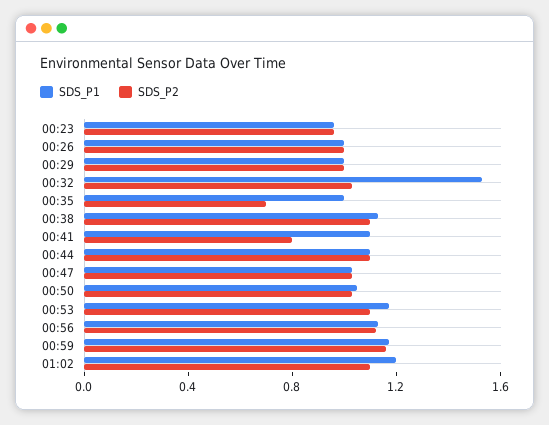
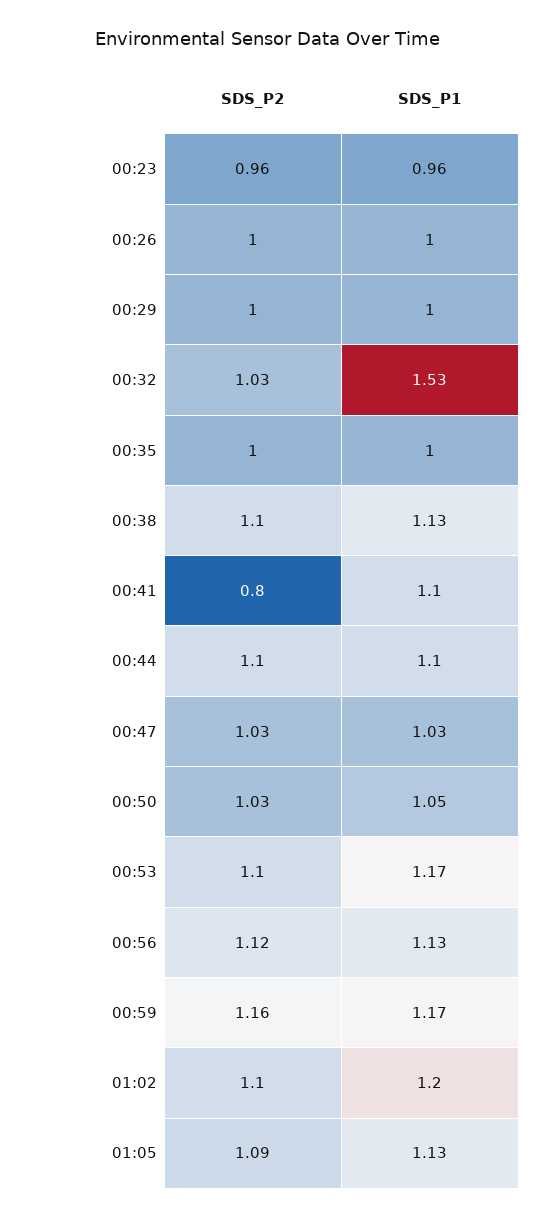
SDS_P2, 00:35: 0.7 -> 1
SDS_P2, 01:05: none -> 1.09
SDS_P1, 01:05: none -> 1.13

